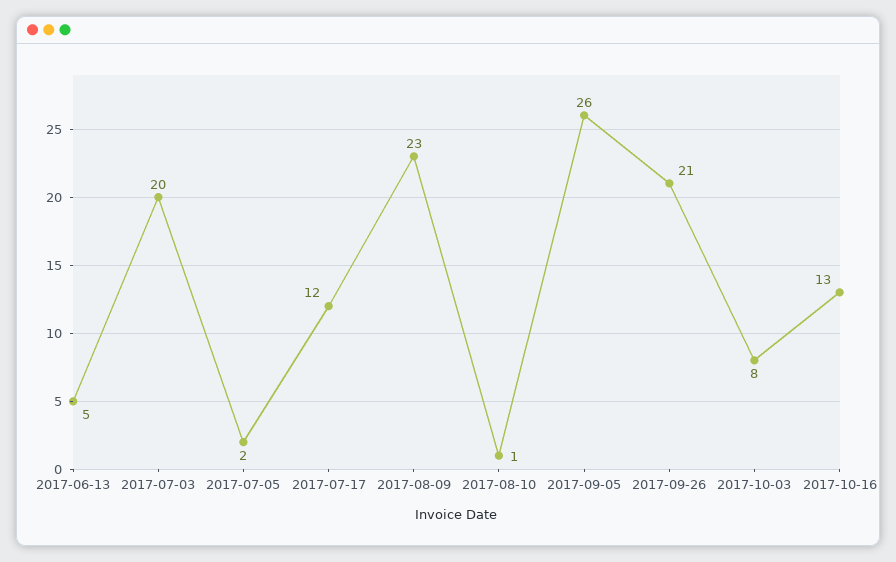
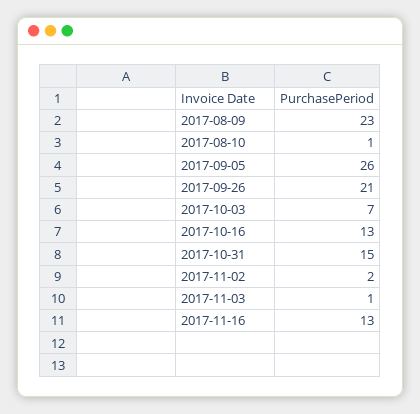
2017-06-13: 5 -> none
2017-07-03: 20 -> none
2017-07-05: 2 -> none
2017-07-17: 12 -> none
2017-10-03: 8 -> 7
2017-10-31: none -> 15
2017-11-02: none -> 2
2017-11-03: none -> 1
2017-11-16: none -> 13

